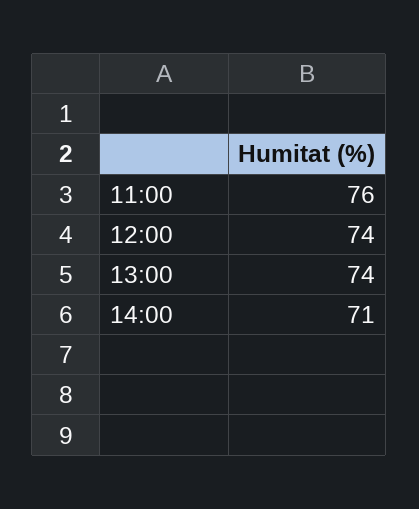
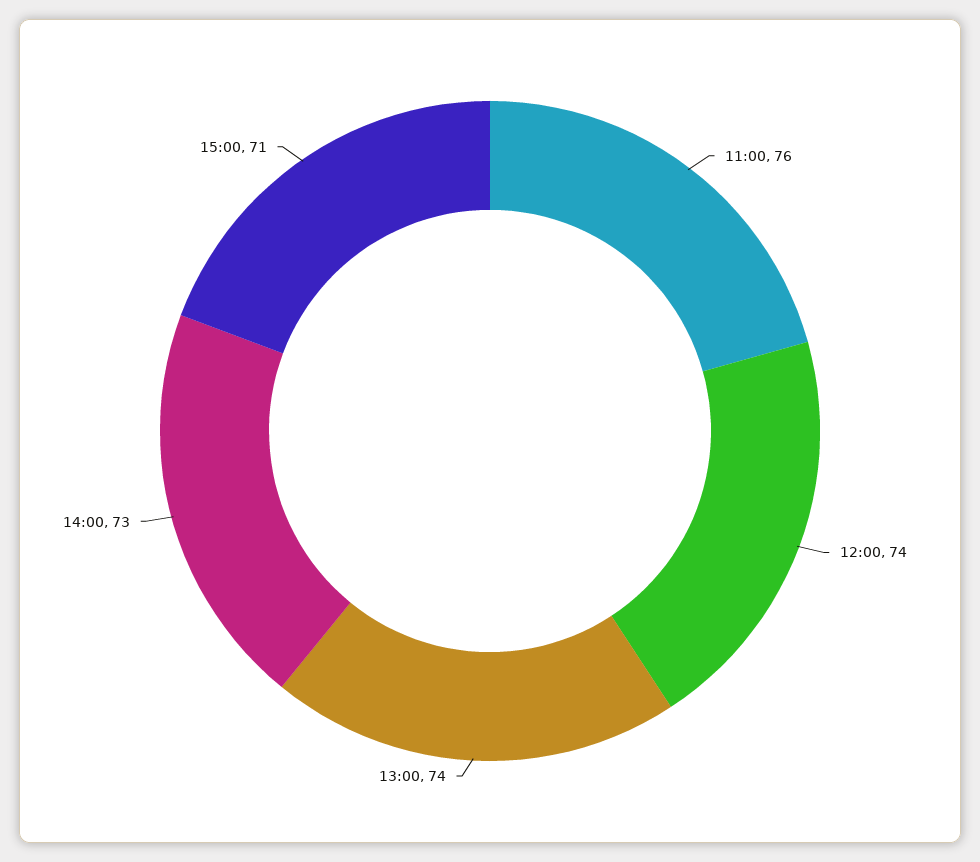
14:00: 71 -> 73
15:00: none -> 71

